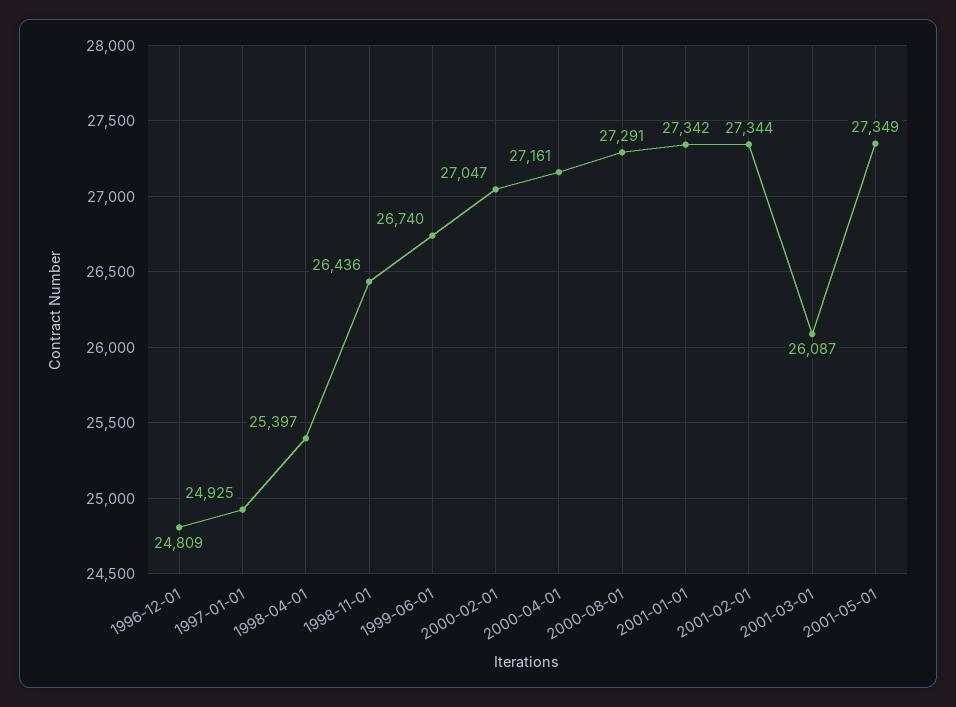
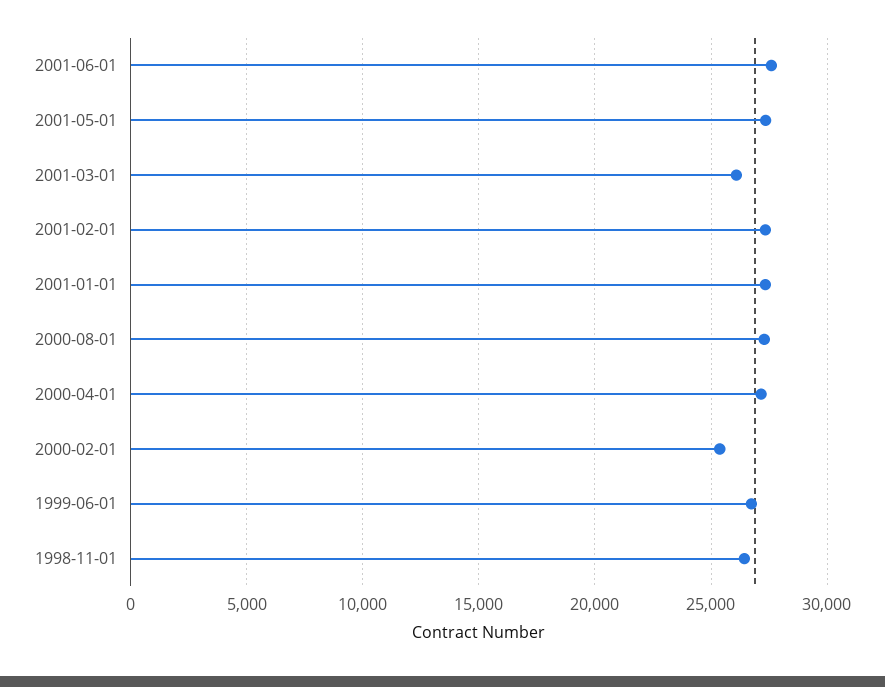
1996-12-01: 24809 -> none
1997-01-01: 24925 -> none
1998-04-01: 25397 -> none
2000-02-01: 27047 -> 25500
2001-06-01: none -> 27500

